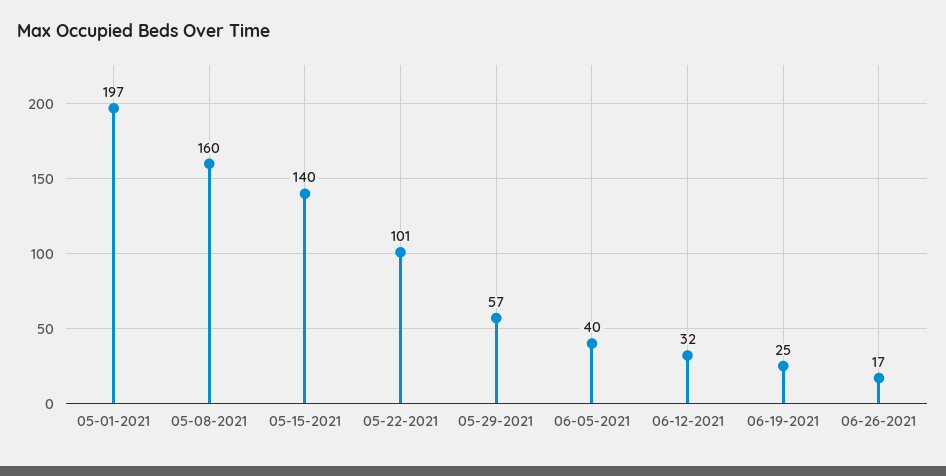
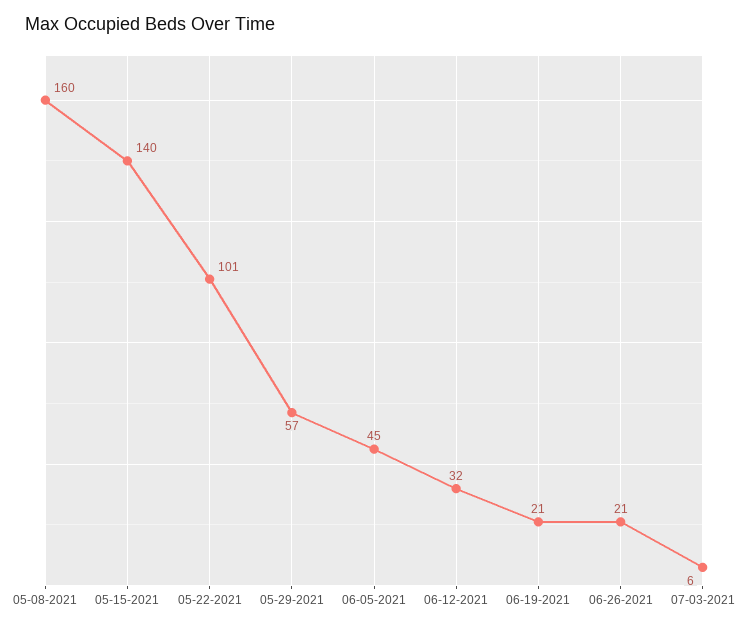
05-01-2021: 197 -> none
06-05-2021: 40 -> 45
06-19-2021: 25 -> 21
06-26-2021: 17 -> 21
07-03-2021: none -> 6

